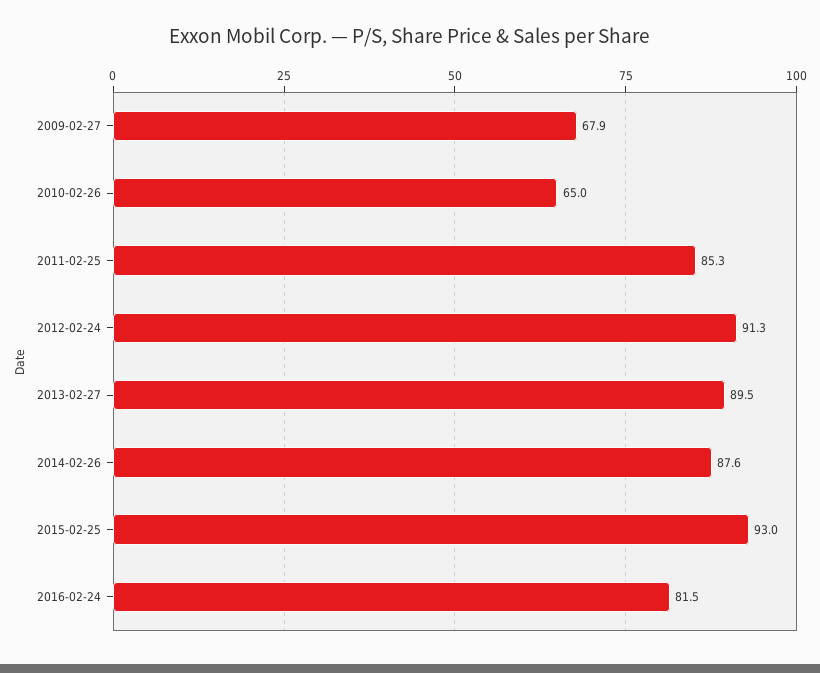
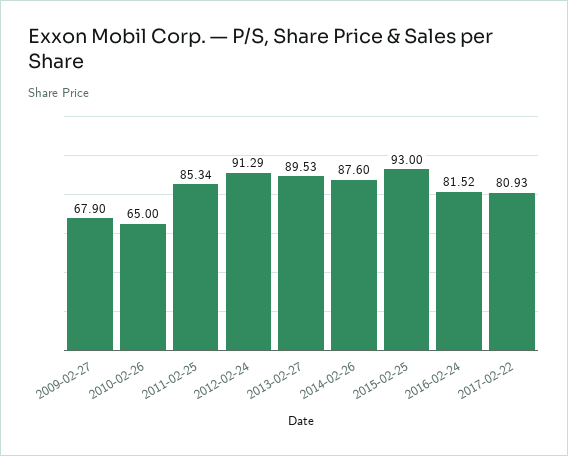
2017-02-22: none -> 80.93

